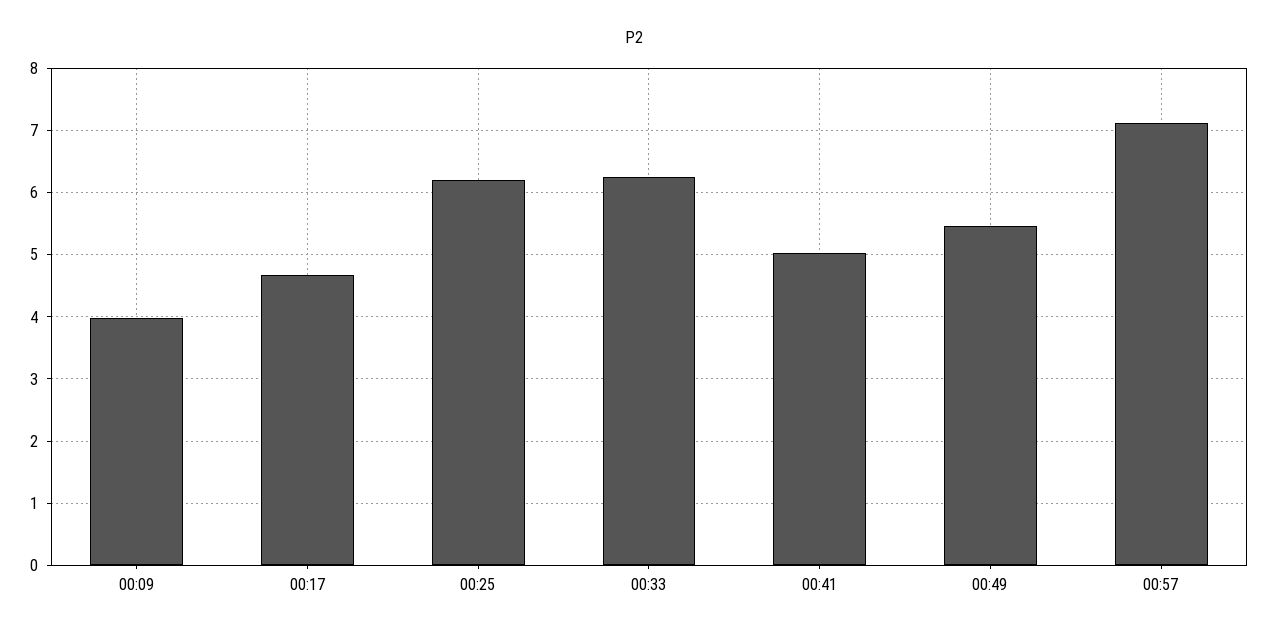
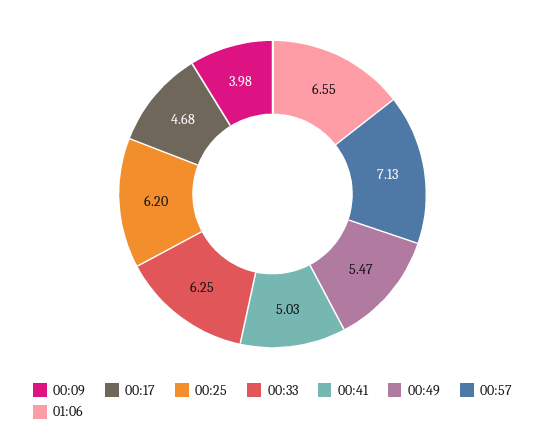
01:06: none -> 6.55

